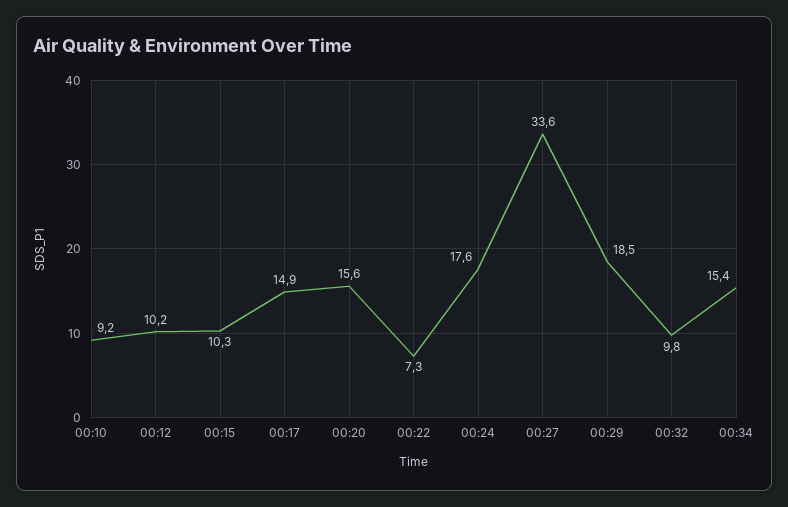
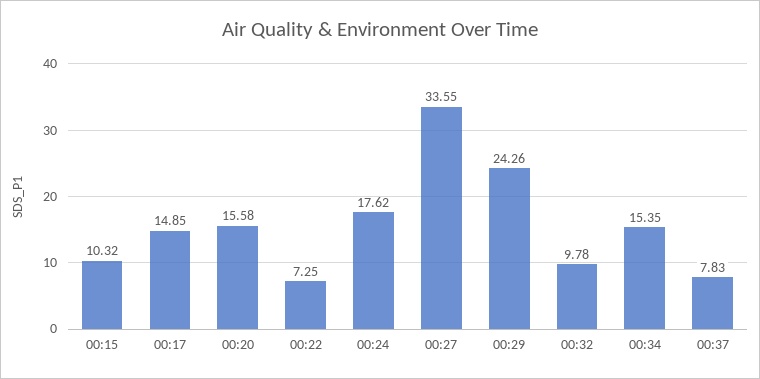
00:10: 9.2 -> none
00:12: 10.2 -> none
00:29: 18.5 -> 24.26
00:37: none -> 7.83

